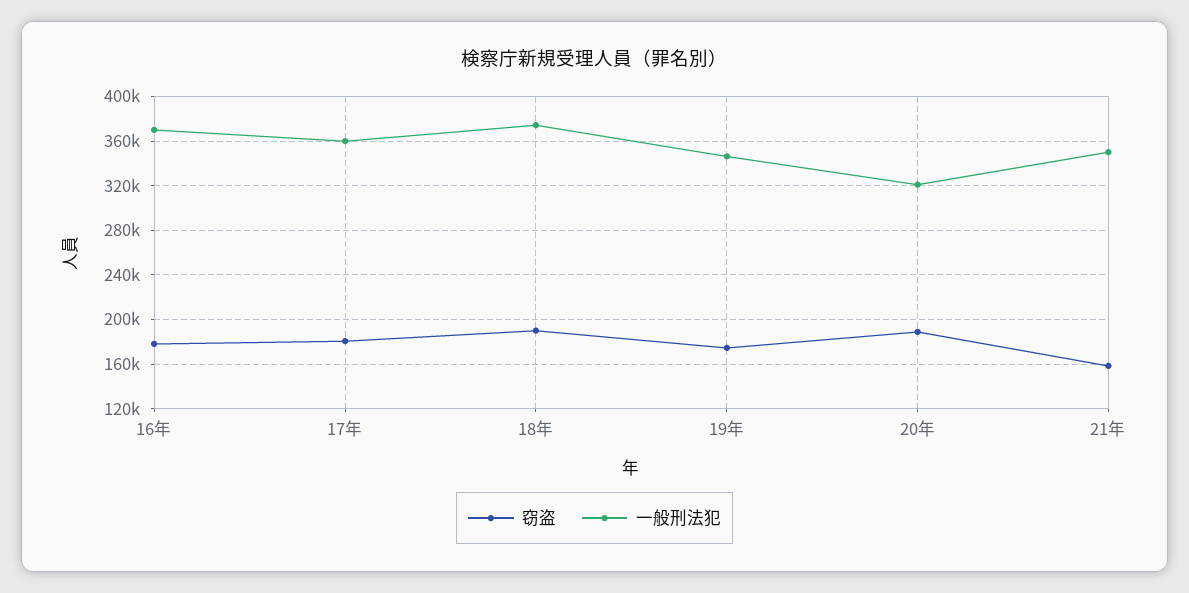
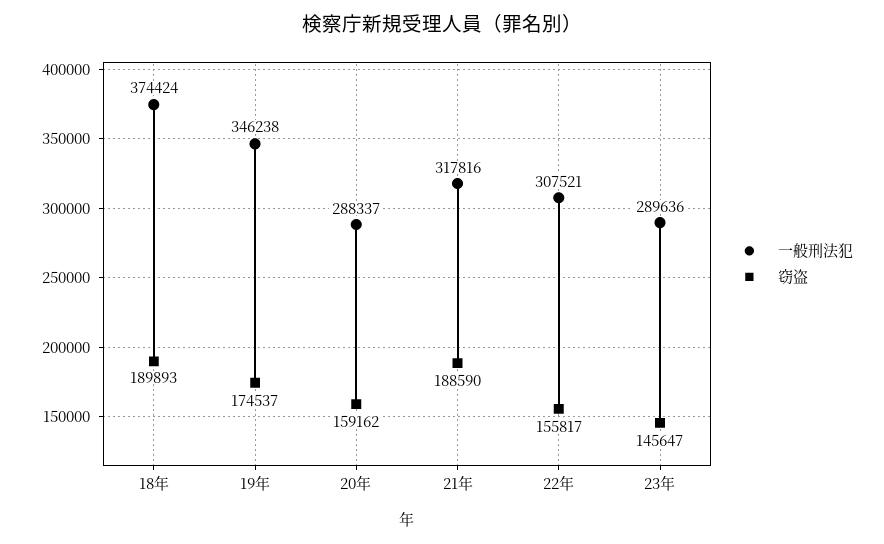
窃盗, 16年: 180000 -> none
一般刑法犯, 16年: 370000 -> none
窃盗, 17年: 180000 -> none
一般刑法犯, 17年: 360000 -> none
窃盗, 20年: 190000 -> 159162
一般刑法犯, 20年: 320000 -> 288337
窃盗, 21年: 160000 -> 188590
一般刑法犯, 21年: 350000 -> 317816
一般刑法犯, 22年: none -> 307521
窃盗, 22年: none -> 155817
一般刑法犯, 23年: none -> 289636
窃盗, 23年: none -> 145647

